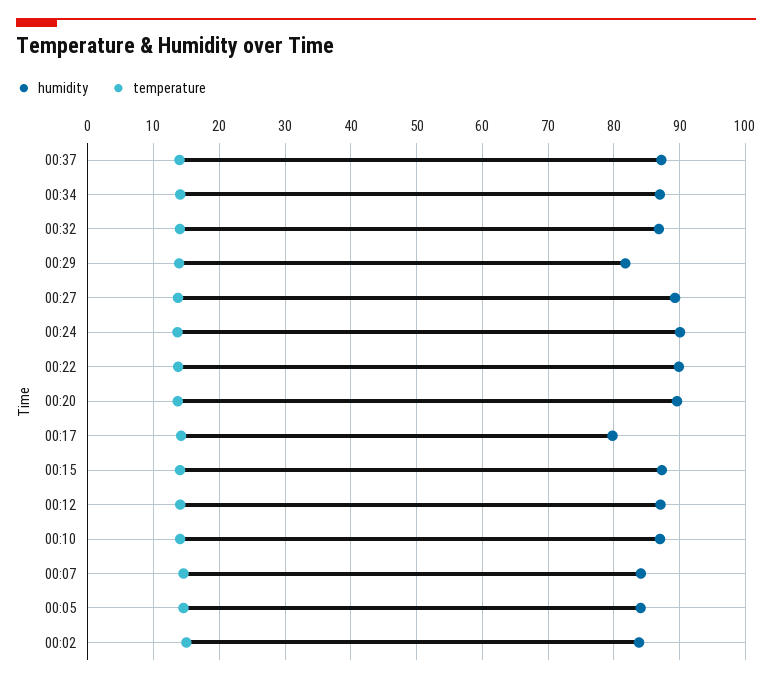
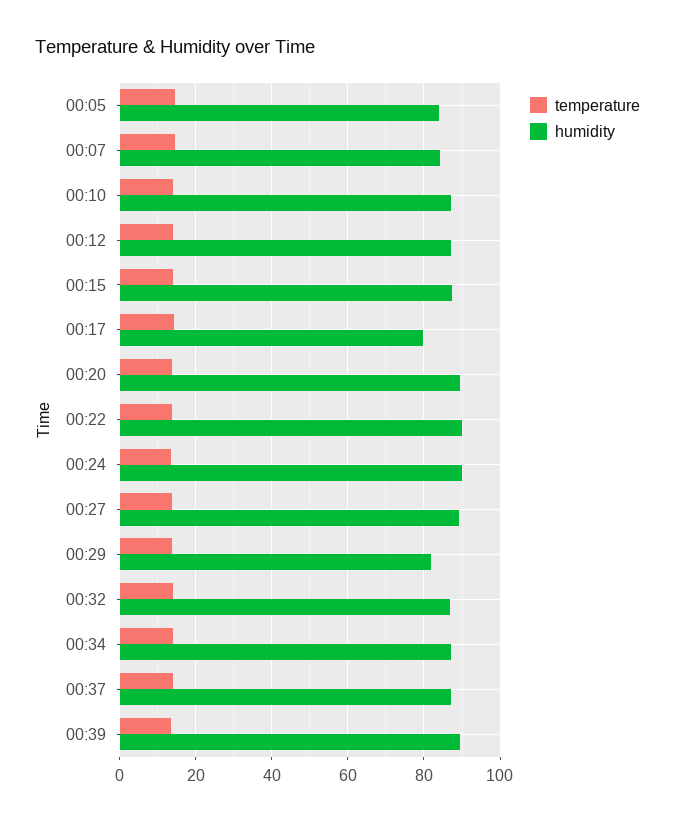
humidity, 00:02: 84 -> none
temperature, 00:02: 15 -> none
temperature, 00:39: none -> 14
humidity, 00:39: none -> 90

